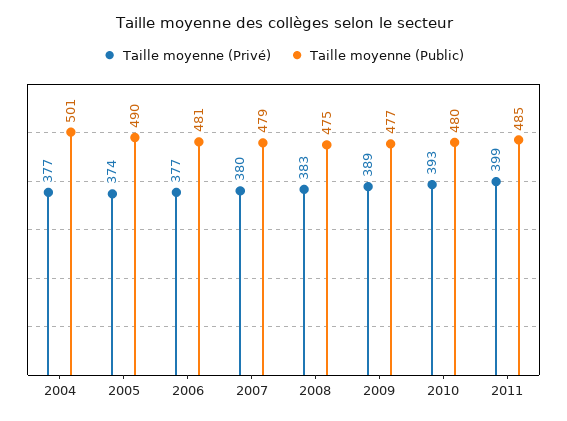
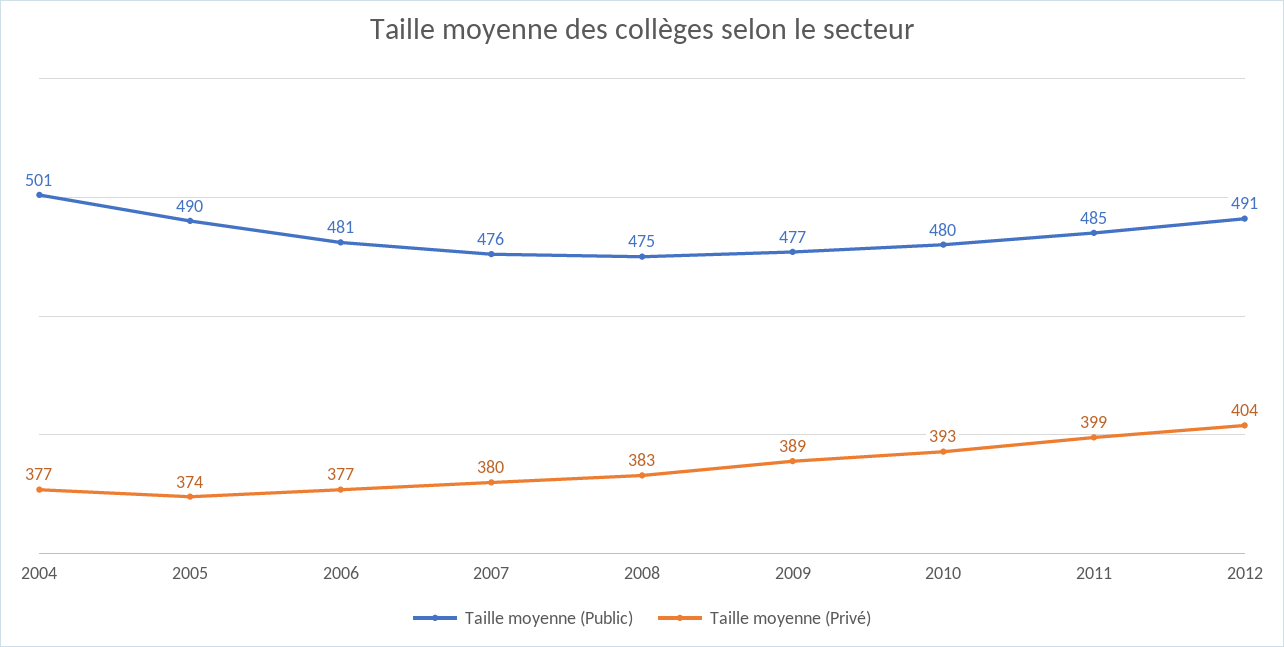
Taille moyenne (Public), 2007: 479 -> 476
Taille moyenne (Public), 2012: none -> 491
Taille moyenne (Privé), 2012: none -> 404

